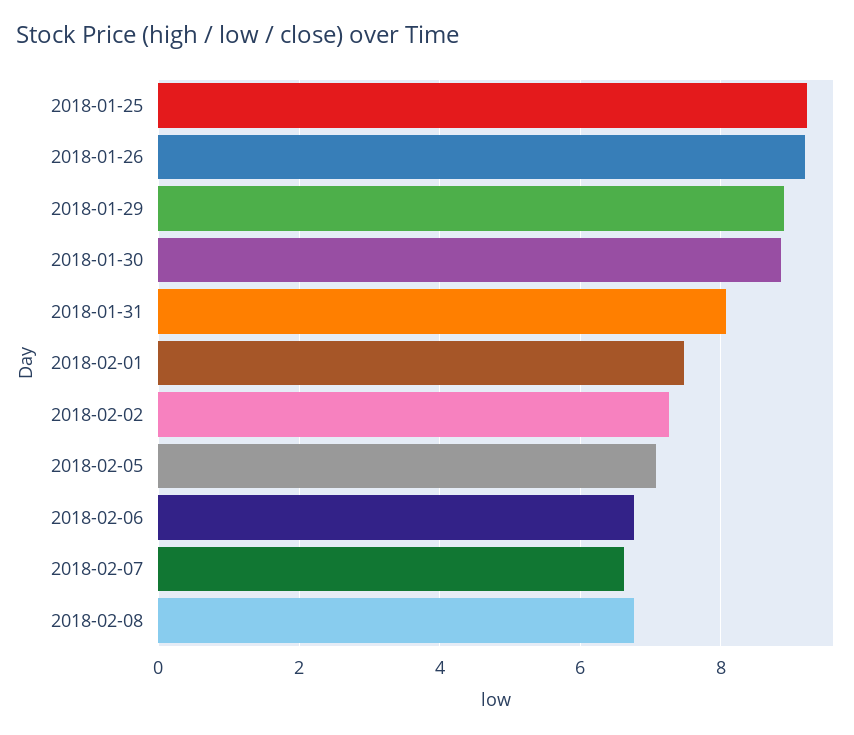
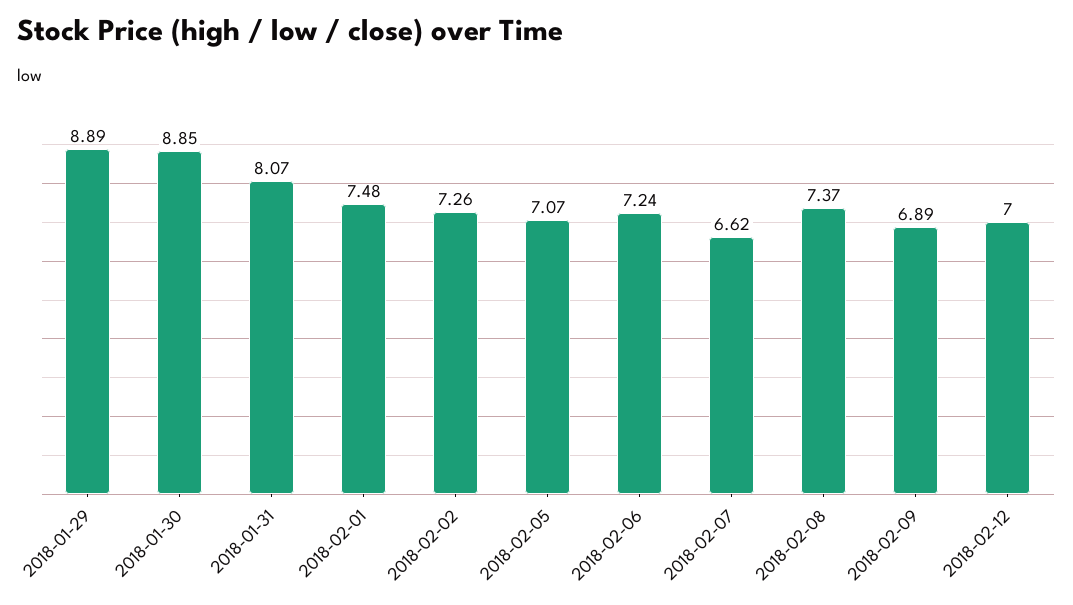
2018-01-25: 9.2 -> none
2018-01-26: 9.2 -> none
2018-02-06: 6.8 -> 7.24
2018-02-08: 6.8 -> 7.37
2018-02-09: none -> 6.89
2018-02-12: none -> 7

